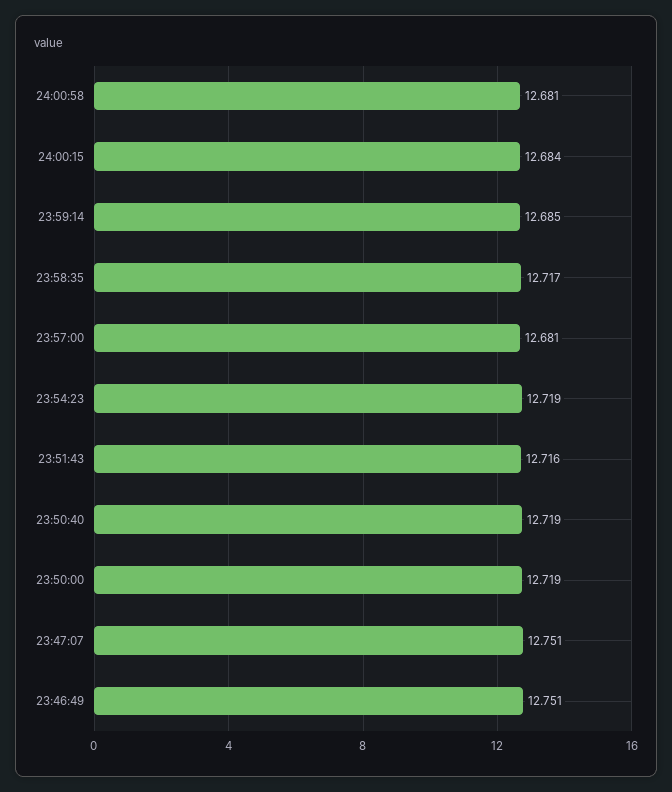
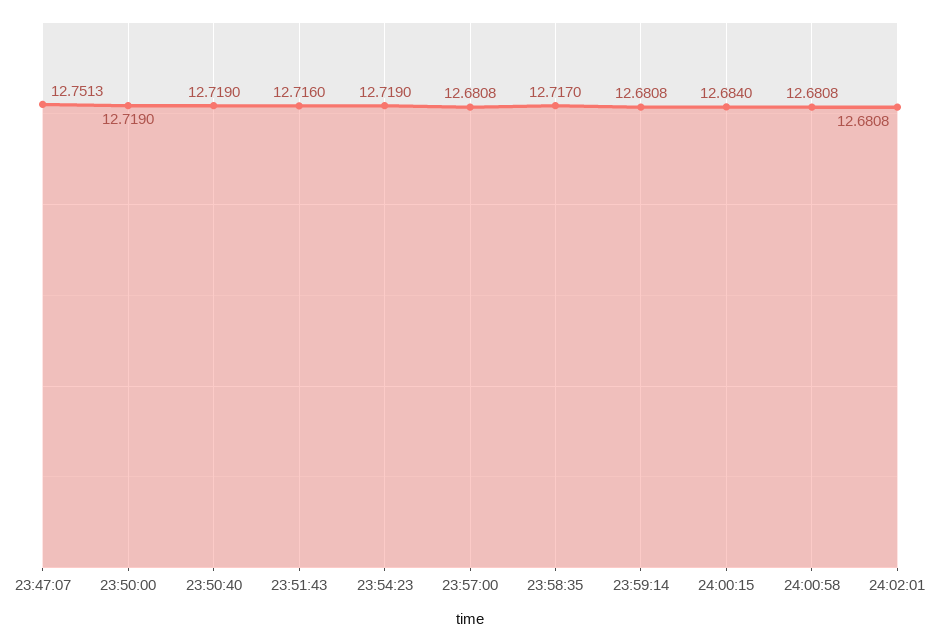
23:59:14: 12.685 -> 12.6808
23:46:49: 12.751 -> none
24:02:01: none -> 12.6808

